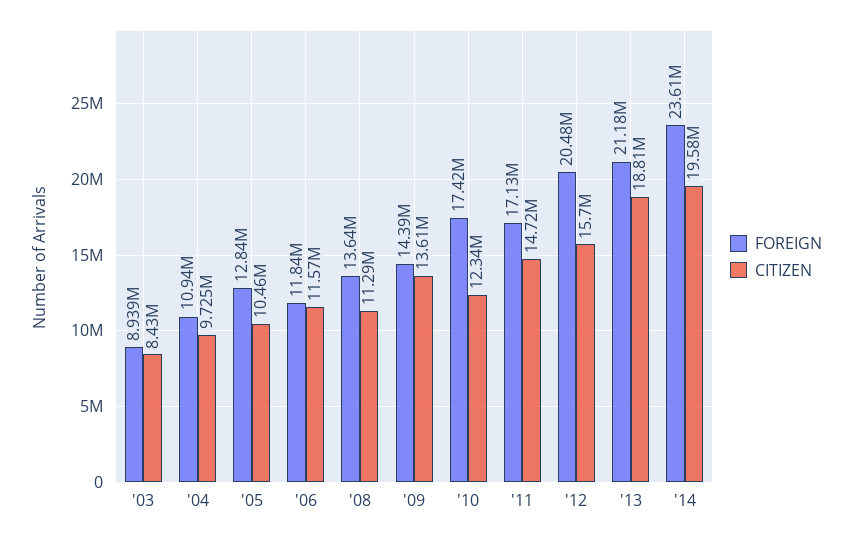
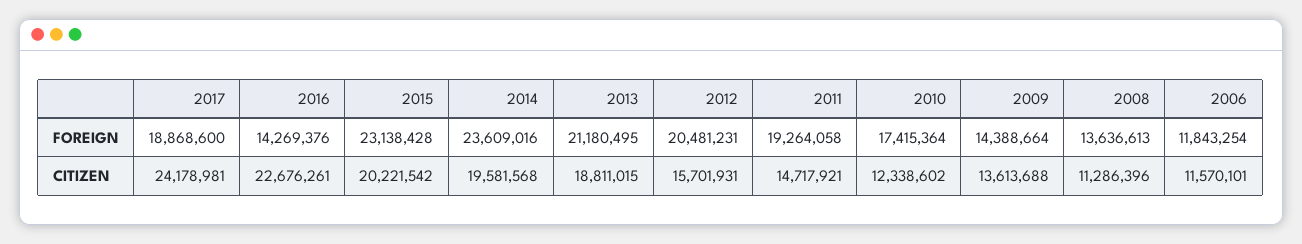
FOREIGN, '03: 8939000 -> none
CITIZEN, '03: 8430000 -> none
FOREIGN, '04: 10940000 -> none
CITIZEN, '04: 9725000 -> none
FOREIGN, '05: 12840000 -> none
CITIZEN, '05: 10460000 -> none
FOREIGN, '11: 17130000 -> 19264058
FOREIGN, 2017: none -> 18868600
FOREIGN, 2016: none -> 14269376
FOREIGN, 2015: none -> 23138428
CITIZEN, 2017: none -> 24178981
CITIZEN, 2016: none -> 22676261
CITIZEN, 2015: none -> 20221542

